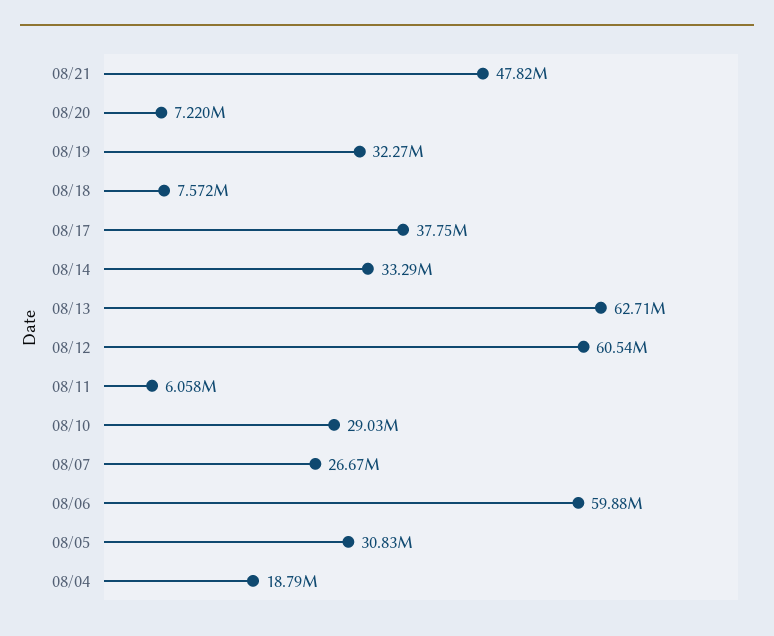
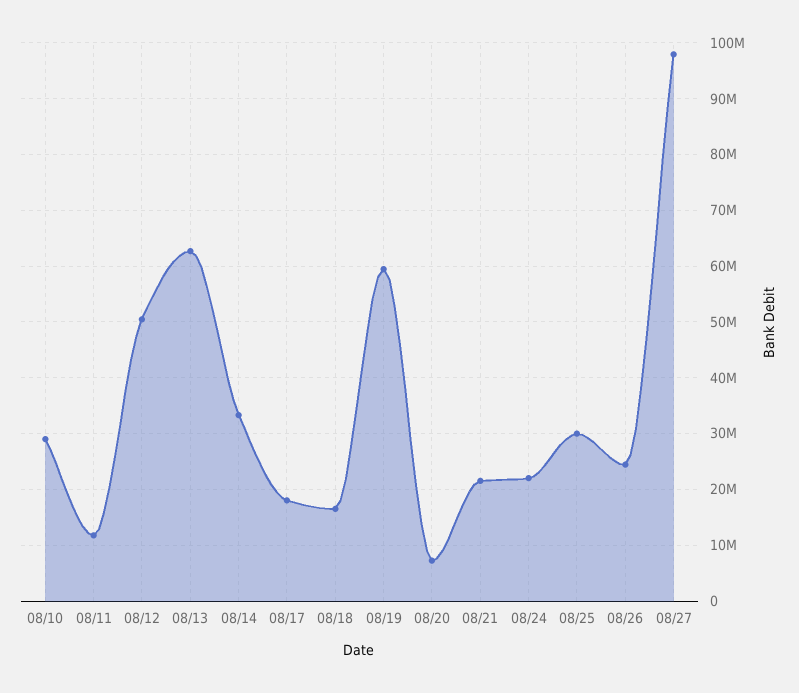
08/21: 47820000 -> 22000000
08/19: 32270000 -> 60000000
08/18: 7572000 -> 16000000
08/17: 37750000 -> 18000000
08/12: 60540000 -> 50000000
08/11: 6058000 -> 12000000
08/07: 26670000 -> none
08/06: 59880000 -> none
08/05: 30830000 -> none
08/04: 18790000 -> none
08/24: none -> 22000000
08/25: none -> 30000000
08/26: none -> 24000000
08/27: none -> 98000000

